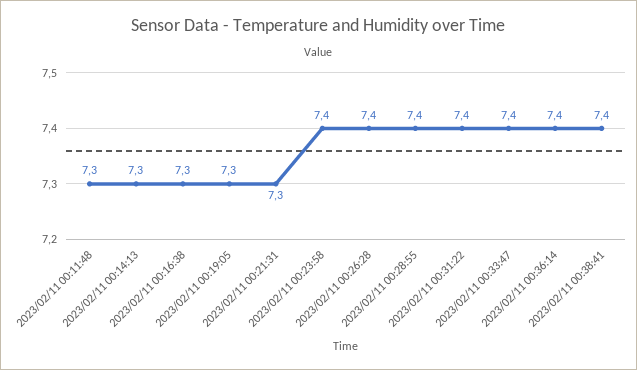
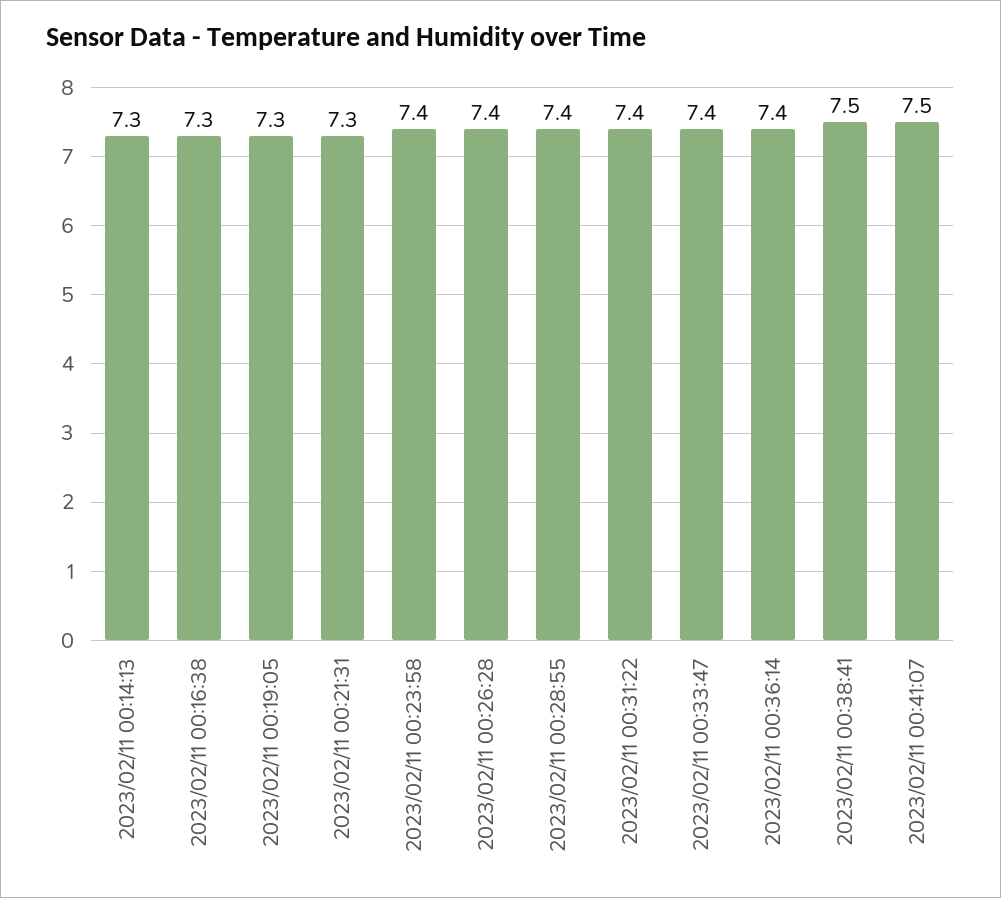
2023/02/11 00:11:48: 7.3 -> none
2023/02/11 00:38:41: 7.4 -> 7.5
2023/02/11 00:41:07: none -> 7.5

